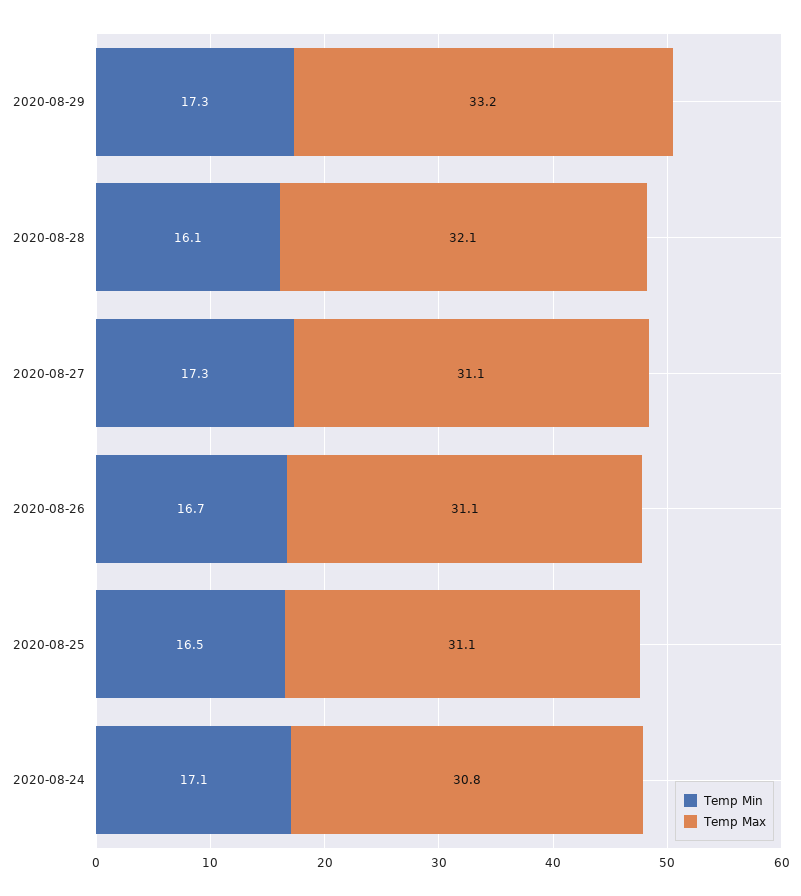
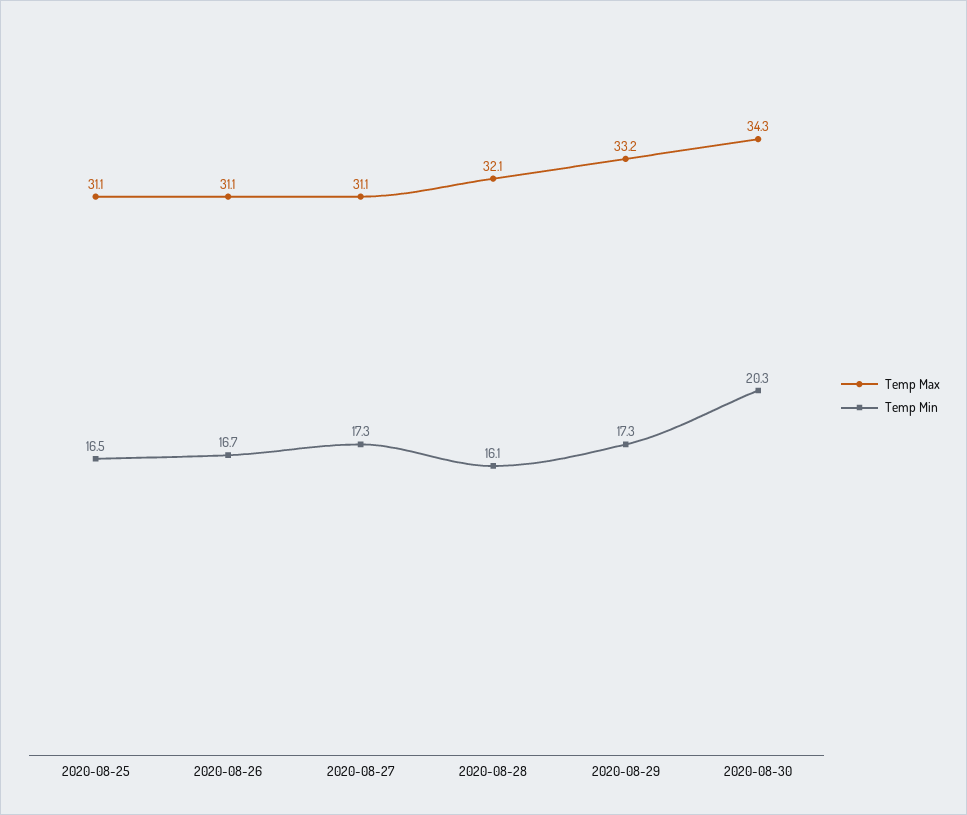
Temp Min, 2020-08-24: 17.1 -> none
Temp Max, 2020-08-24: 30.8 -> none
Temp Max, 2020-08-30: none -> 34.3
Temp Min, 2020-08-30: none -> 20.3

